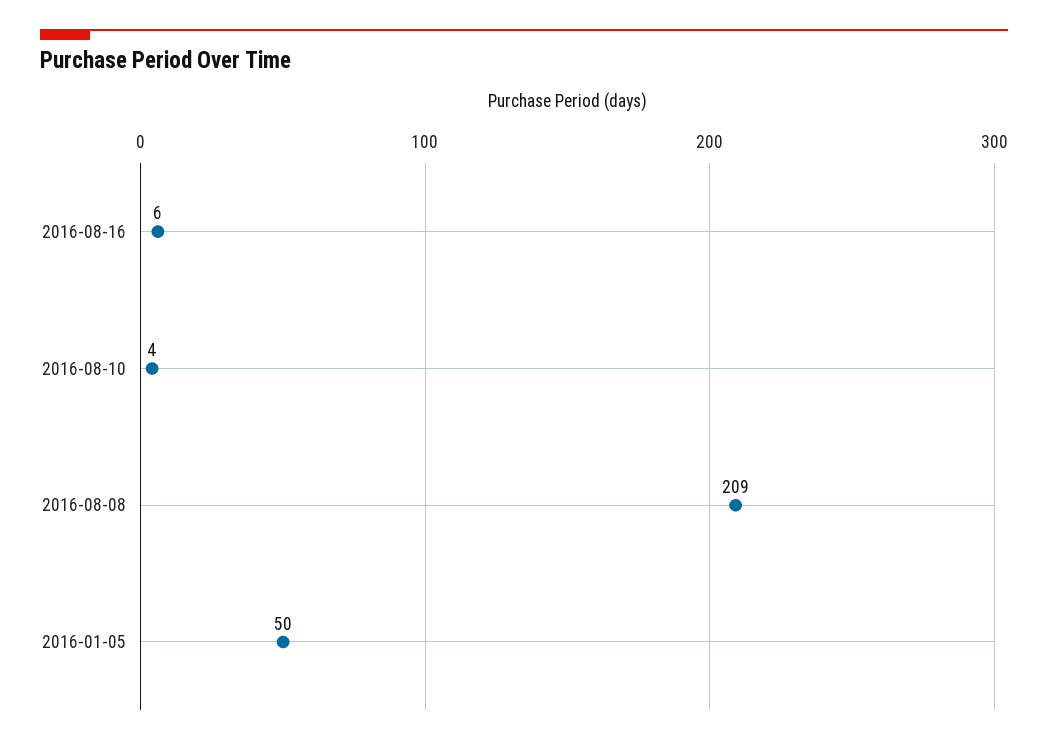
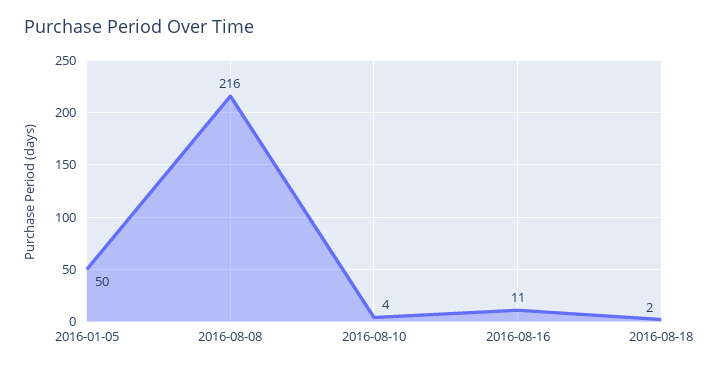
2016-08-16: 6 -> 11
2016-08-08: 209 -> 216
2016-08-18: none -> 2

